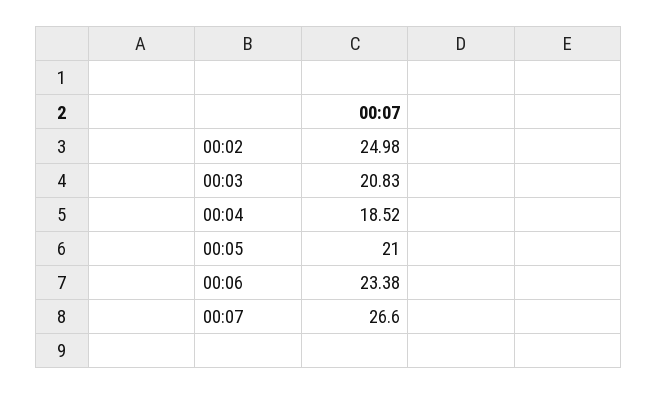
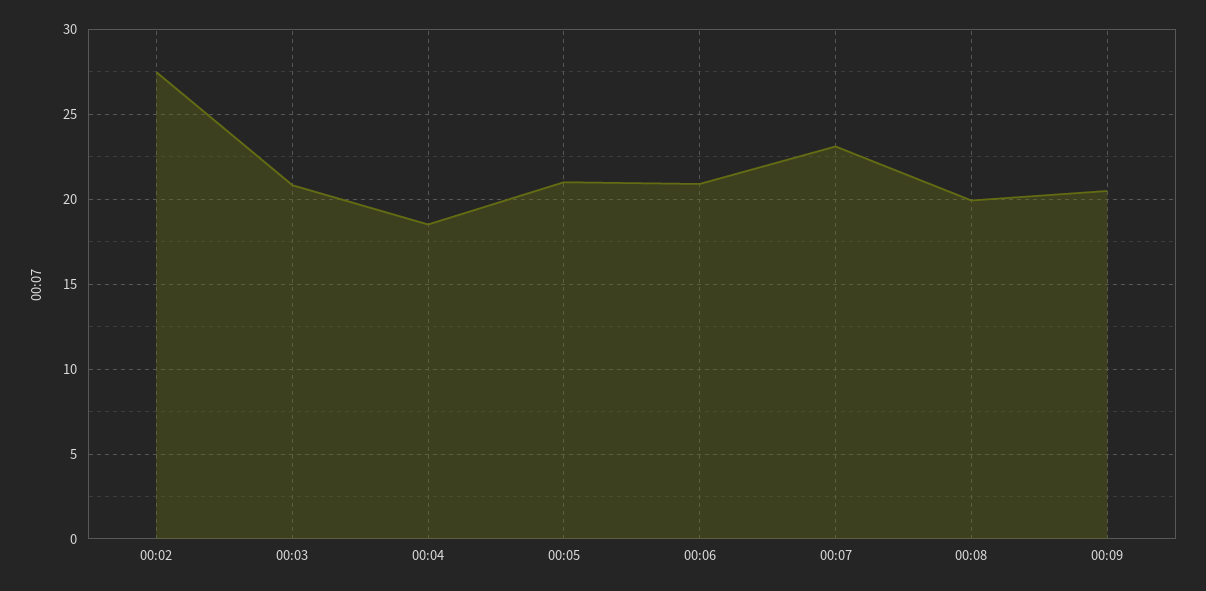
00:02: 24.98 -> 27.5
00:06: 23.38 -> 21
00:07: 26.6 -> 23
00:08: none -> 20
00:09: none -> 20.5

